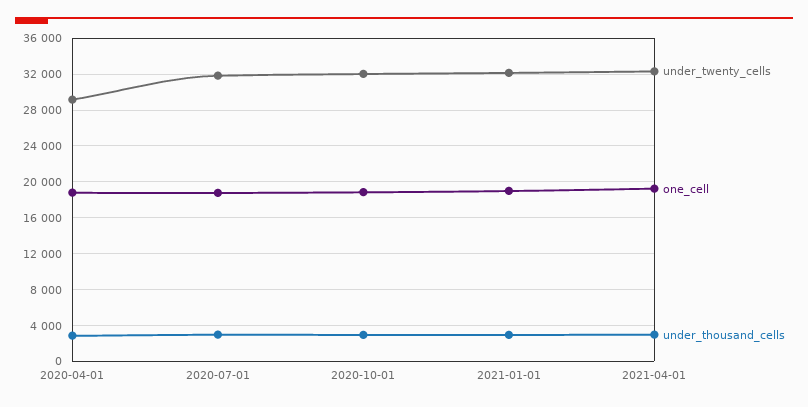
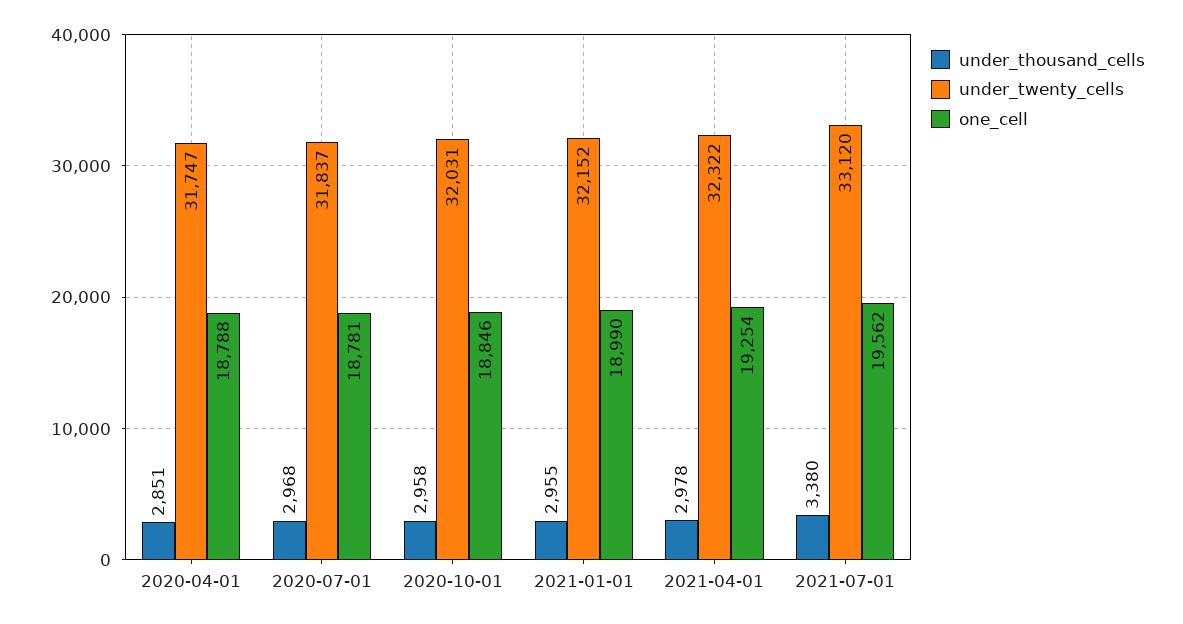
under_twenty_cells, 2020-04-01: 29000 -> 31747
under_thousand_cells, 2021-07-01: none -> 3380
under_twenty_cells, 2021-07-01: none -> 33120
one_cell, 2021-07-01: none -> 19562

